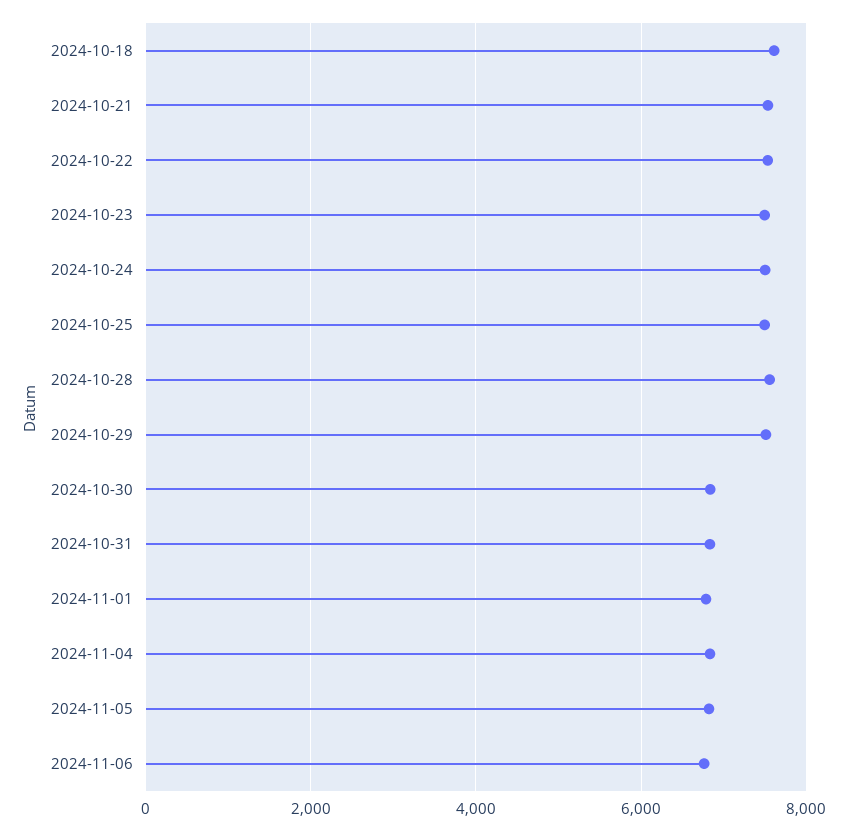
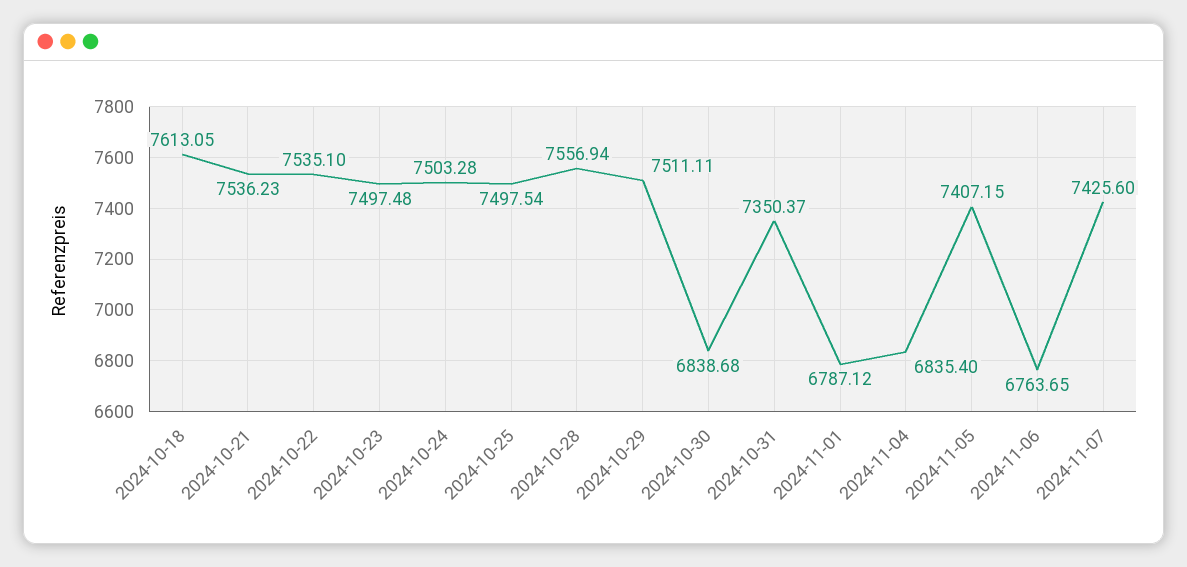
2024-10-31: 6800 -> 7350.37
2024-11-05: 6800 -> 7407.15
2024-11-07: none -> 7425.6

